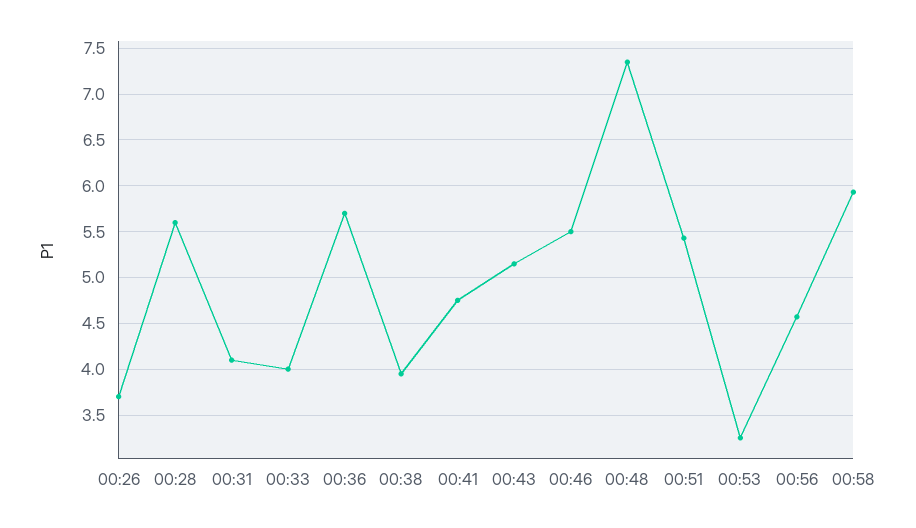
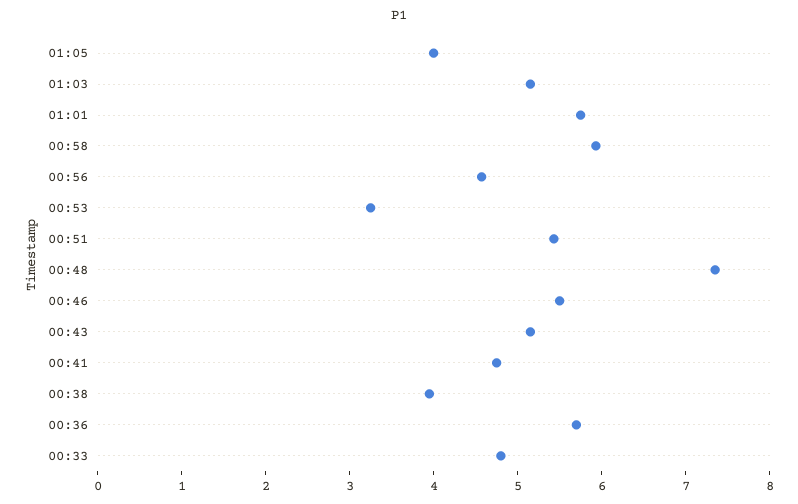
00:26: 3.7 -> none
00:28: 5.6 -> none
00:31: 4.1 -> none
00:33: 4 -> 4.8
01:05: none -> 4
01:03: none -> 5.2
01:01: none -> 5.8

